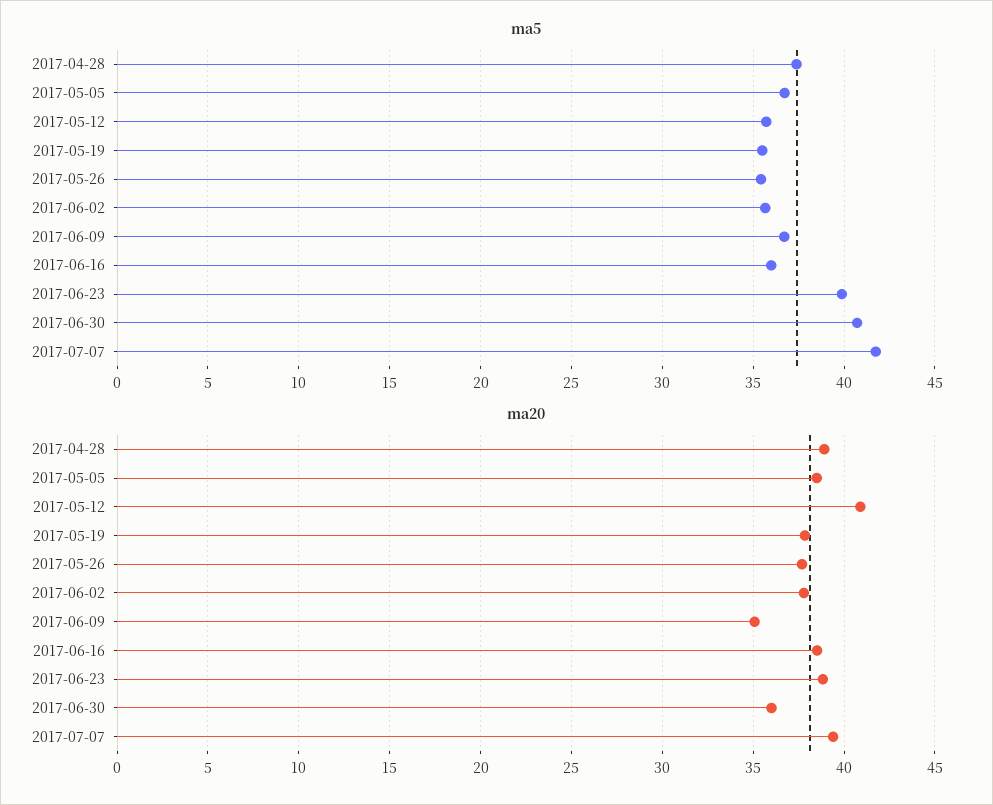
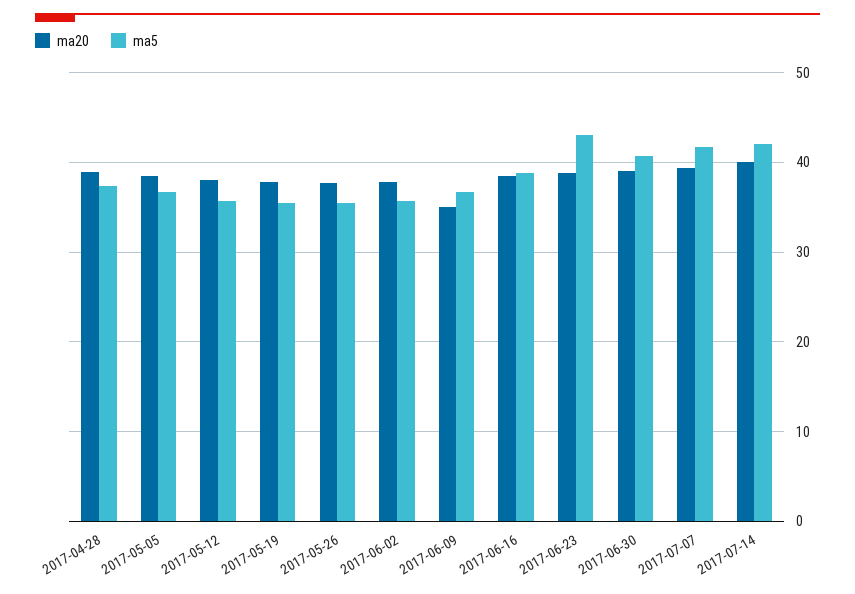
ma5, 2017-06-16: 36 -> 39
ma5, 2017-06-23: 40 -> 43
ma20, 2017-05-12: 41 -> 38
ma20, 2017-06-30: 36 -> 39
ma20, 2017-07-14: none -> 40
ma5, 2017-07-14: none -> 42

